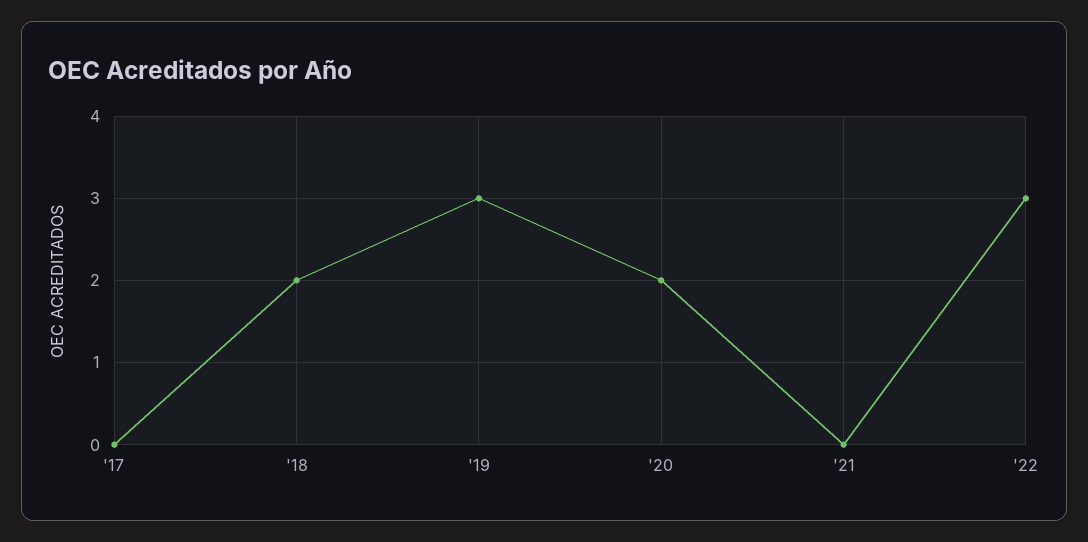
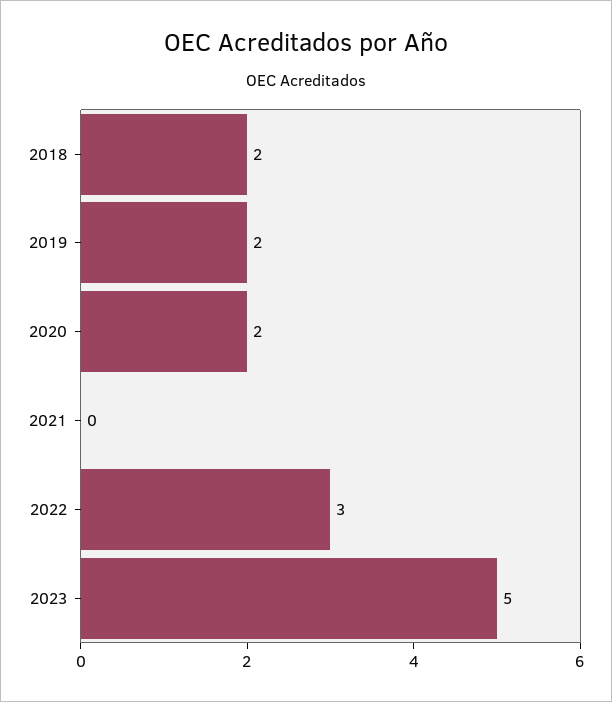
'17: 0 -> none
'19: 3 -> 2
2023: none -> 5

